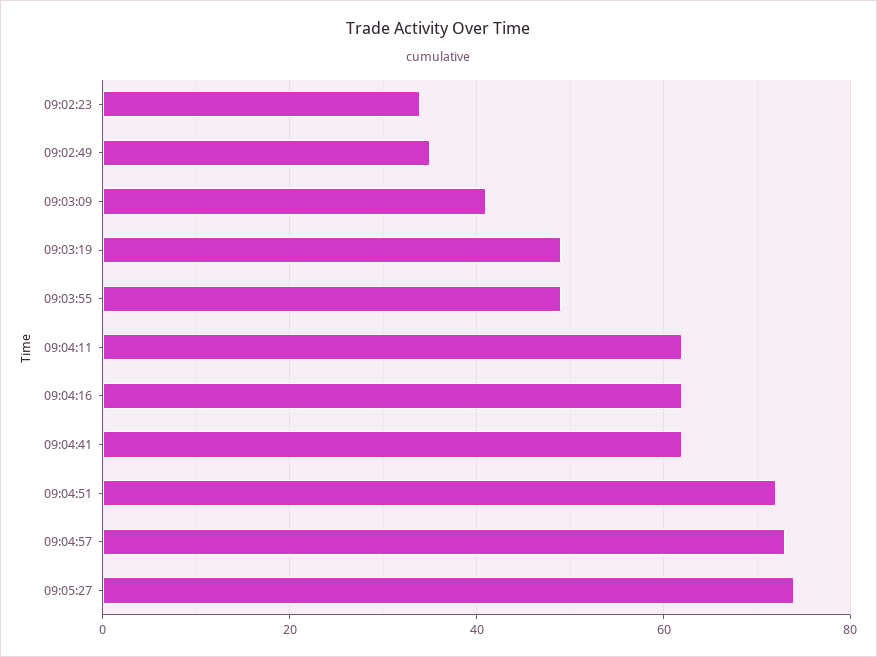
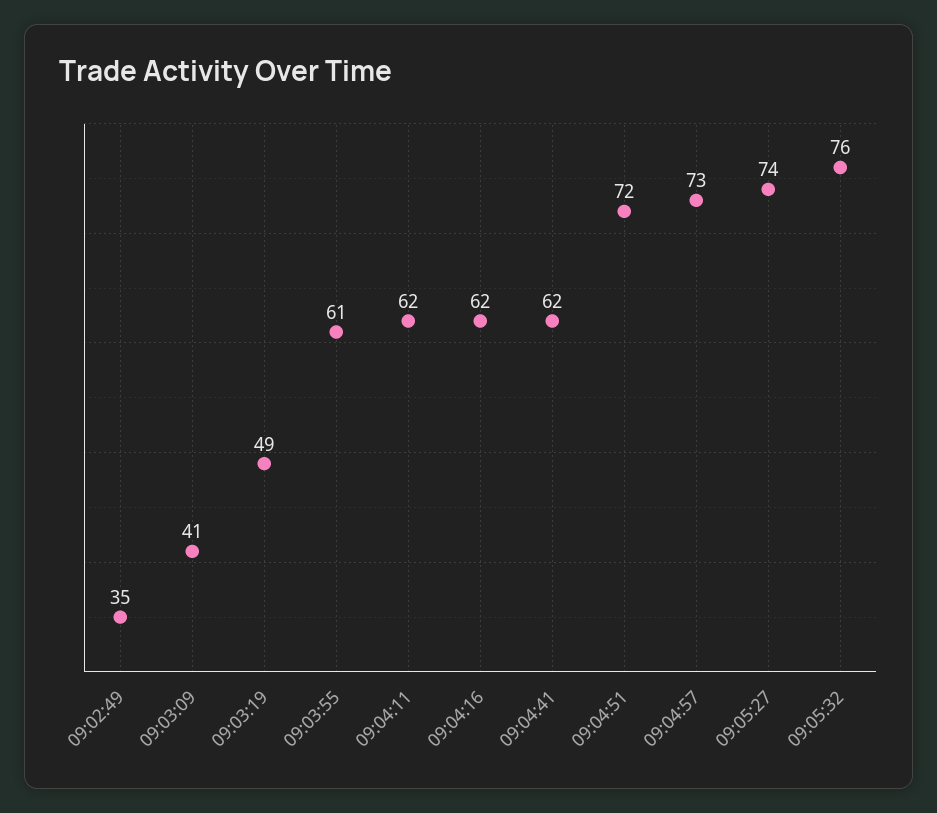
09:02:23: 35 -> none
09:03:55: 50 -> 61
09:05:32: none -> 76

